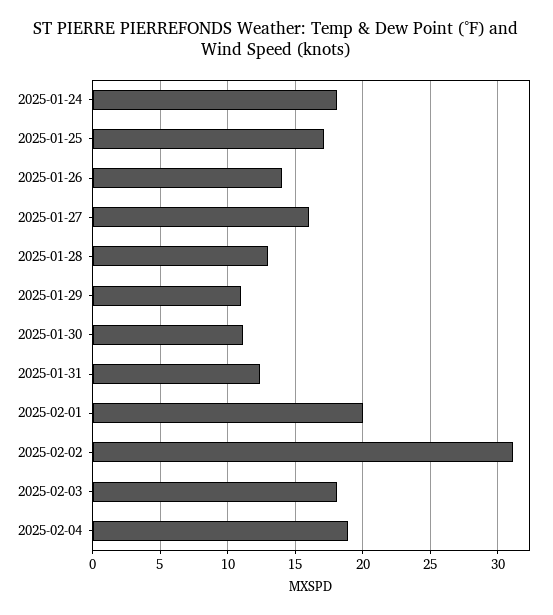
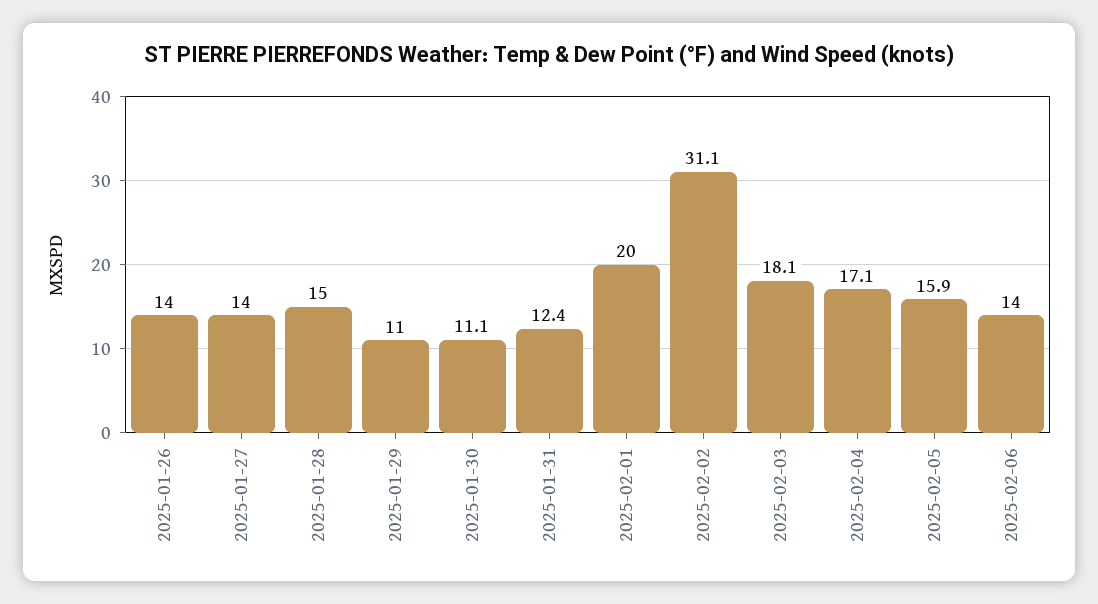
2025-01-24: 18 -> none
2025-01-25: 17 -> none
2025-01-27: 16 -> 14
2025-01-28: 13 -> 15
2025-02-04: 19 -> 17.1
2025-02-05: none -> 15.9
2025-02-06: none -> 14

